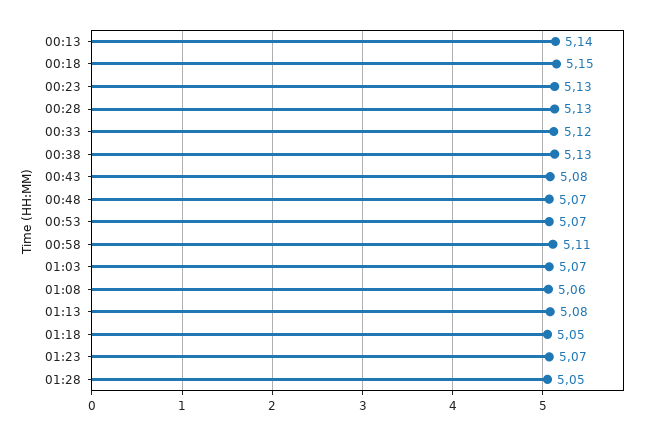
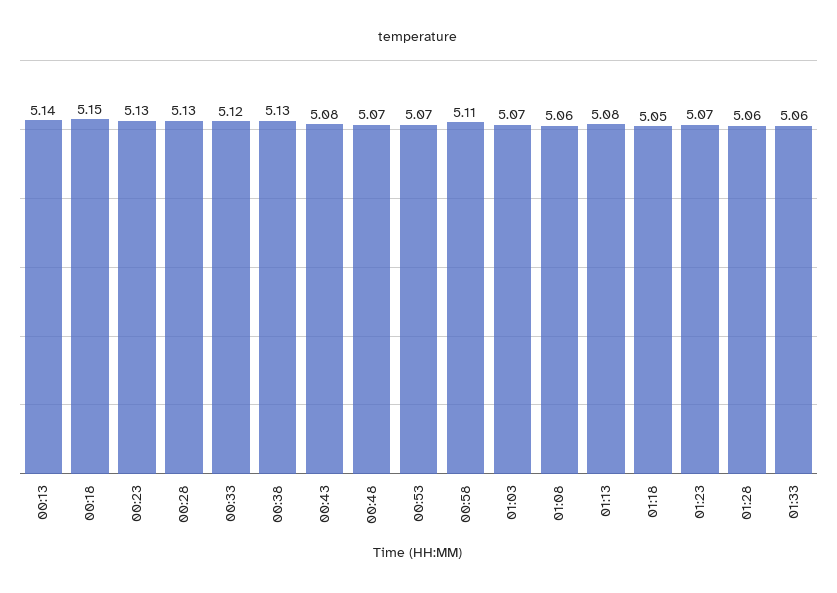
01:28: 5.05 -> 5.06
01:33: none -> 5.06

